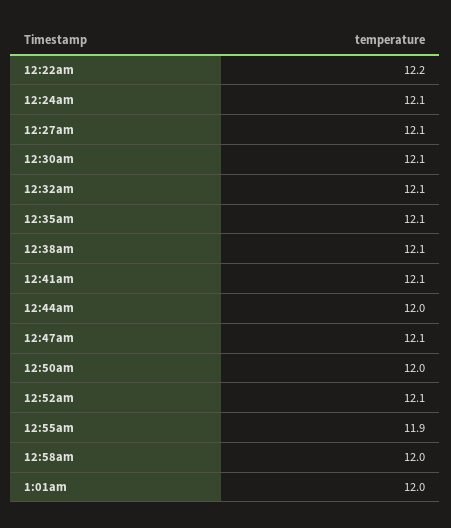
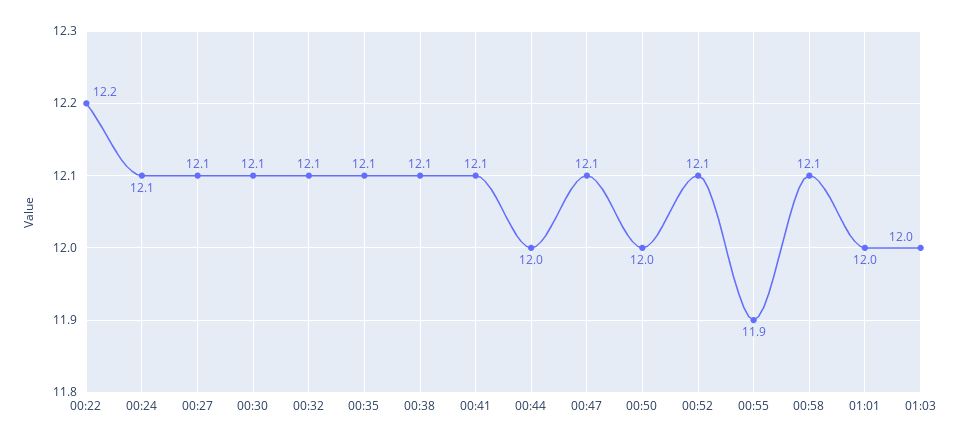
12:58am: 12 -> 12.1
01:03: none -> 12

